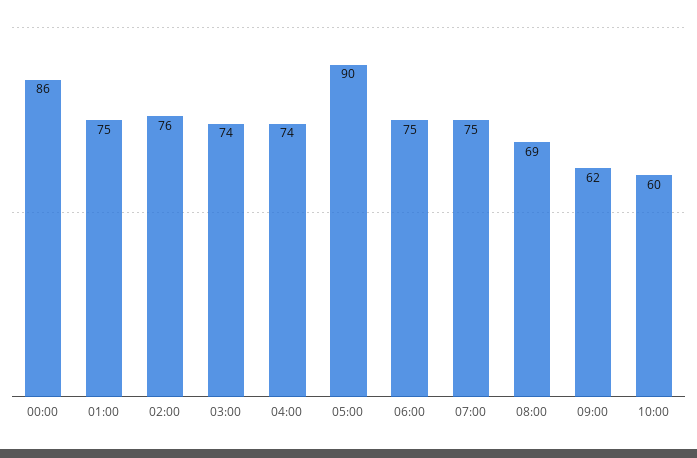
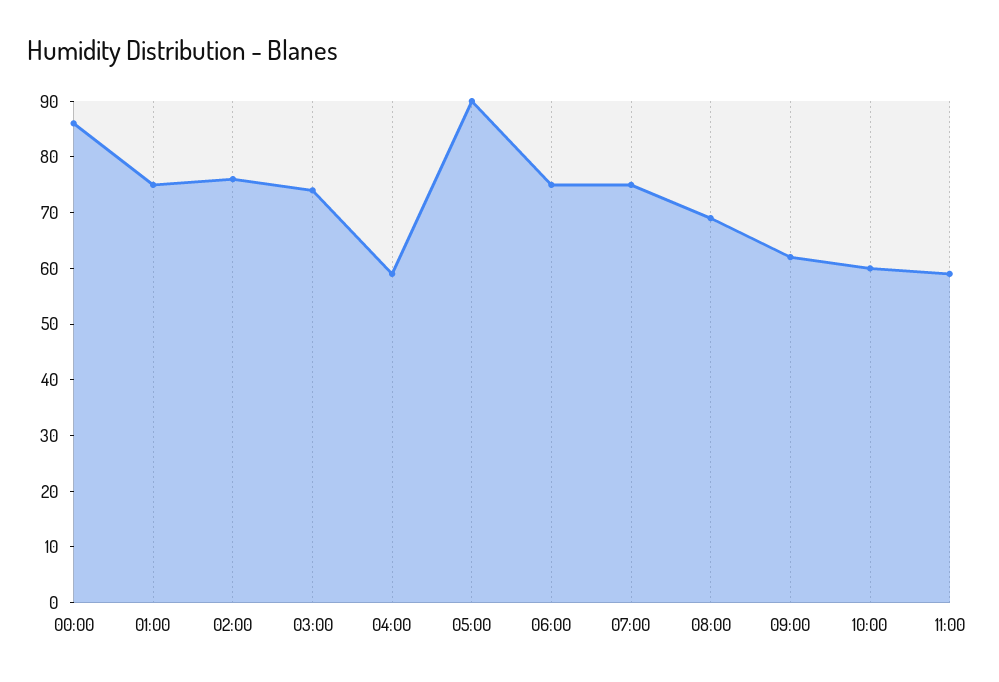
04:00: 74 -> 60
11:00: none -> 60

